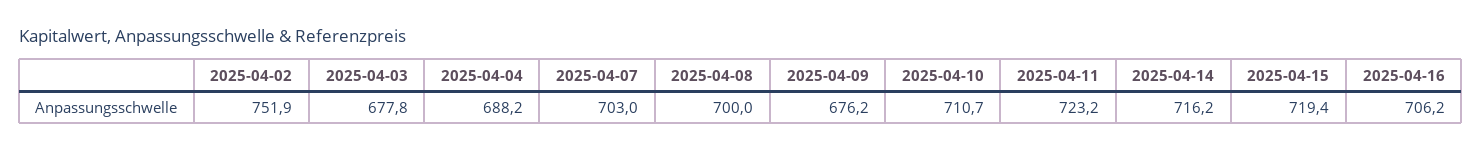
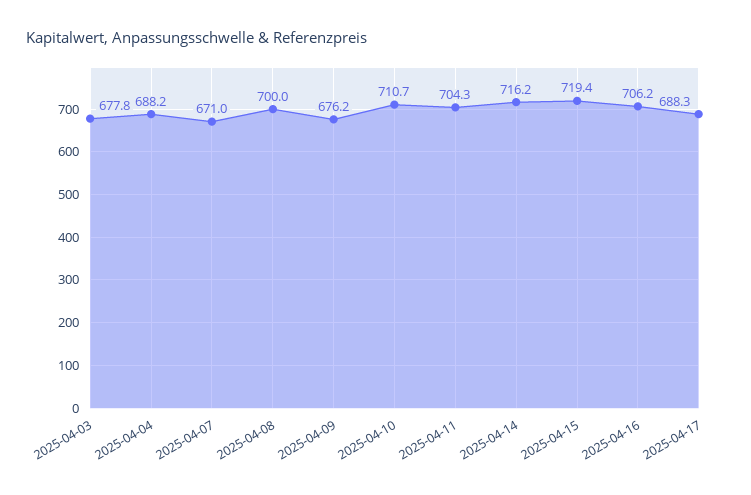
2025-04-02: 751.9 -> none
2025-04-07: 703 -> 671
2025-04-11: 723.2 -> 704.3
2025-04-17: none -> 688.3

